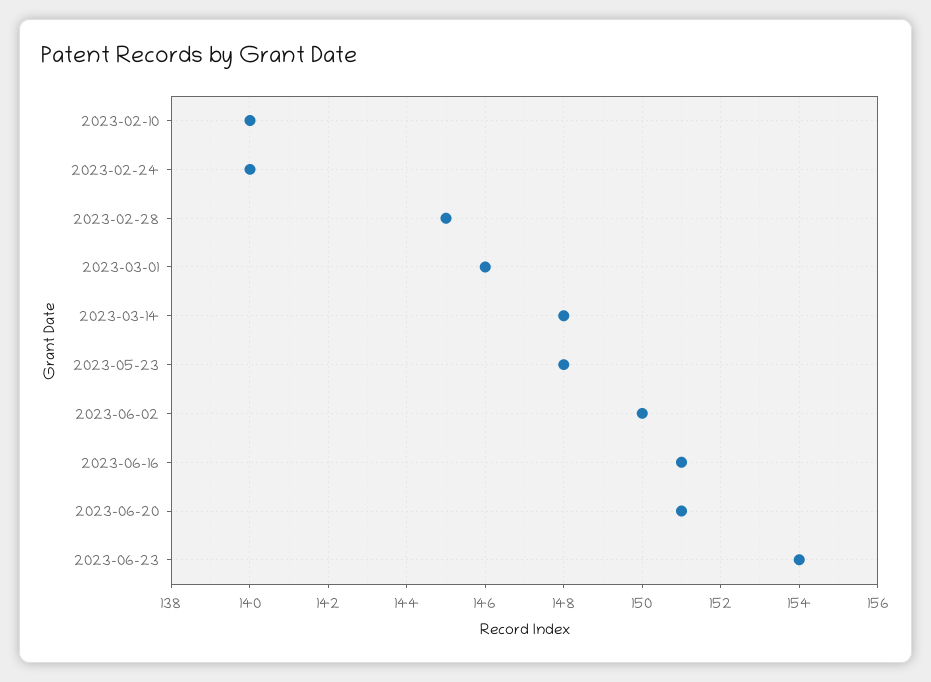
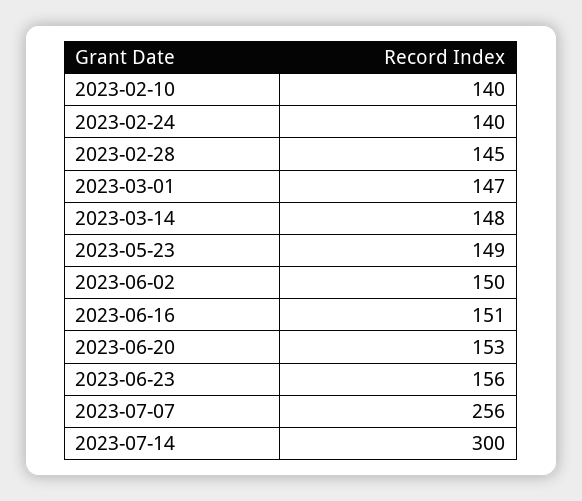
2023-03-01: 146 -> 147
2023-05-23: 148 -> 149
2023-06-20: 151 -> 153
2023-06-23: 154 -> 156
2023-07-07: none -> 256
2023-07-14: none -> 300

